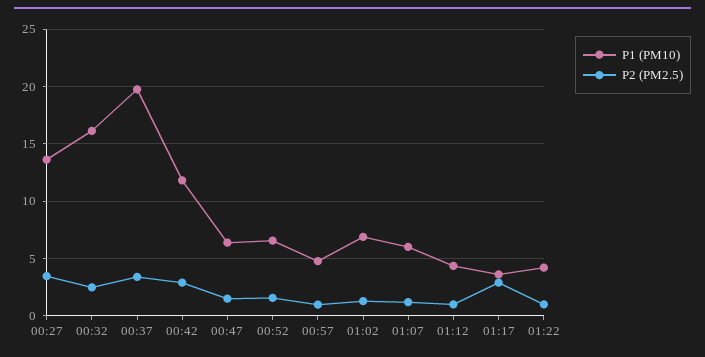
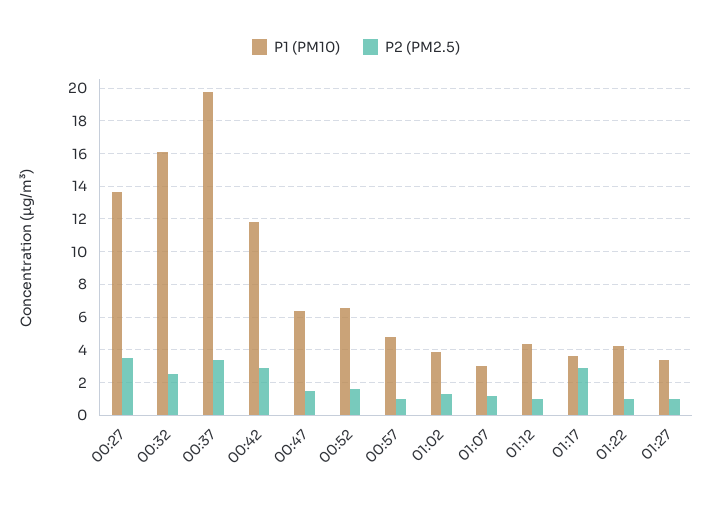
P1 (PM10), 01:02: 7 -> 4
P1 (PM10), 01:07: 6 -> 3
P1 (PM10), 01:27: none -> 3.5
P2 (PM2.5), 01:27: none -> 1

